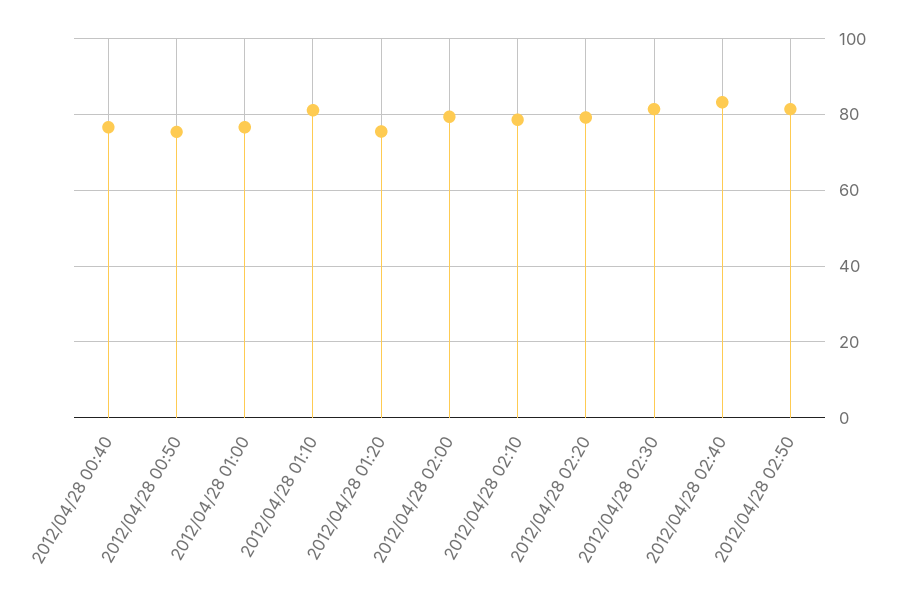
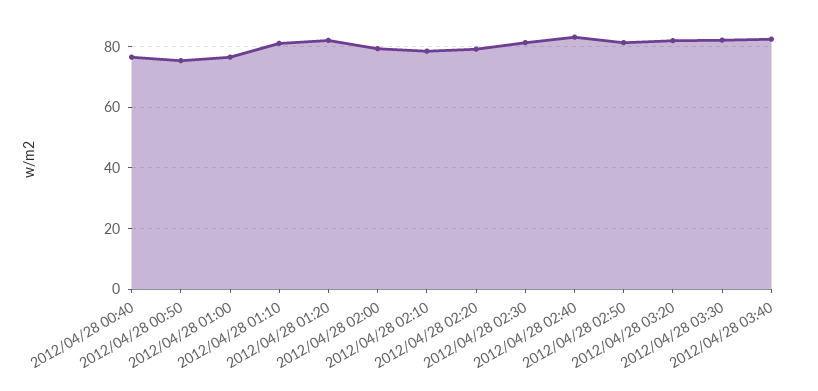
2012/04/28 01:20: 76 -> 82
2012/04/28 03:20: none -> 82
2012/04/28 03:30: none -> 82
2012/04/28 03:40: none -> 82

